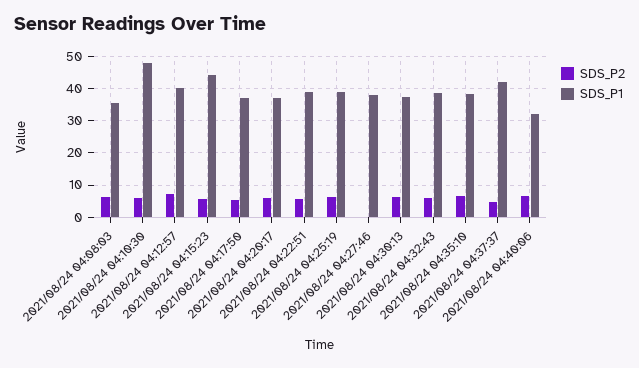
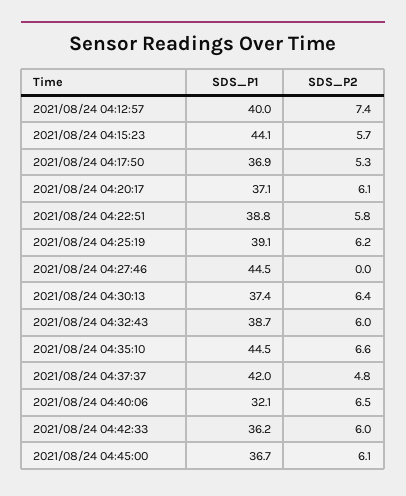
SDS_P2, 2021/08/24 04:08:03: 6 -> none
SDS_P1, 2021/08/24 04:08:03: 36 -> none
SDS_P2, 2021/08/24 04:10:30: 6 -> none
SDS_P1, 2021/08/24 04:10:30: 48 -> none
SDS_P1, 2021/08/24 04:27:46: 38 -> 44.5
SDS_P1, 2021/08/24 04:35:10: 38 -> 44.5
SDS_P1, 2021/08/24 04:42:33: none -> 36.2
SDS_P2, 2021/08/24 04:42:33: none -> 6
SDS_P1, 2021/08/24 04:45:00: none -> 36.7
SDS_P2, 2021/08/24 04:45:00: none -> 6.1

